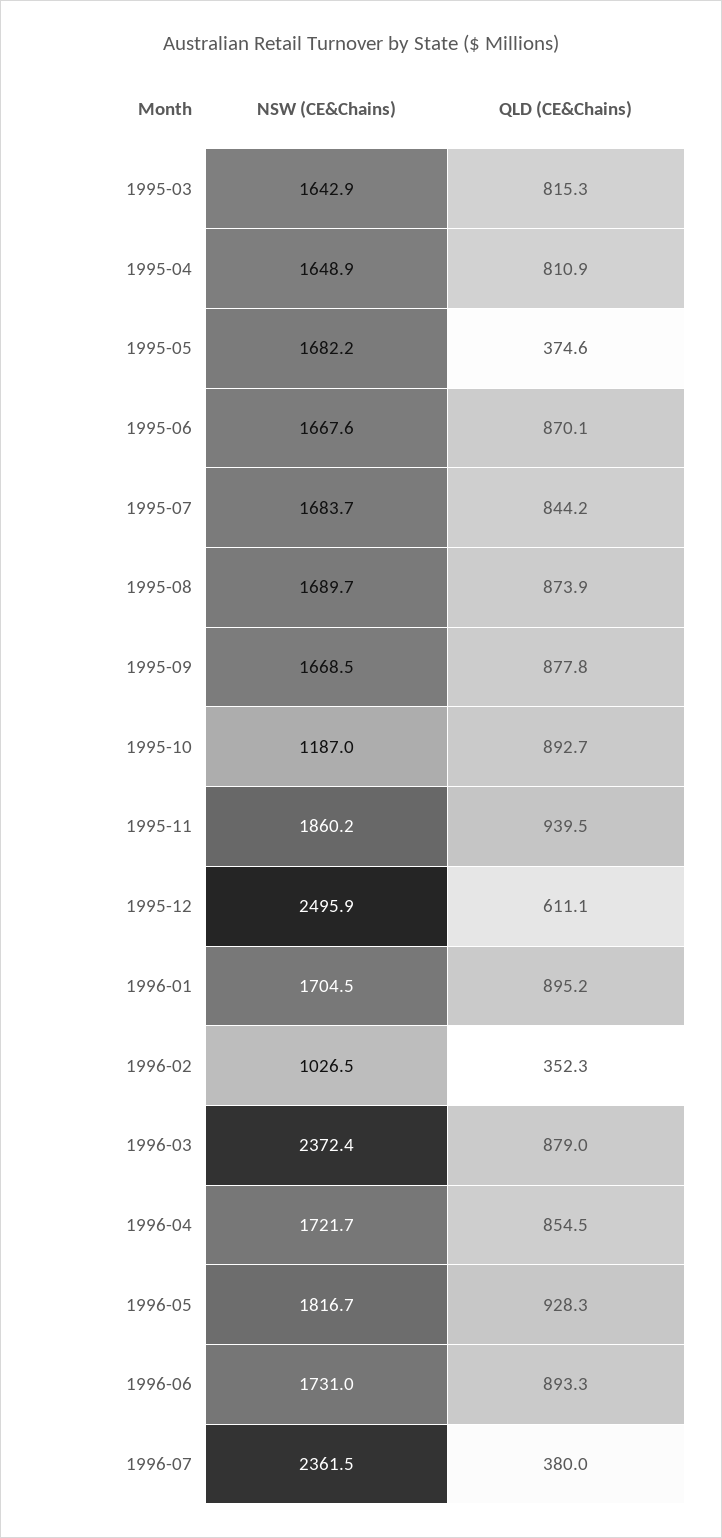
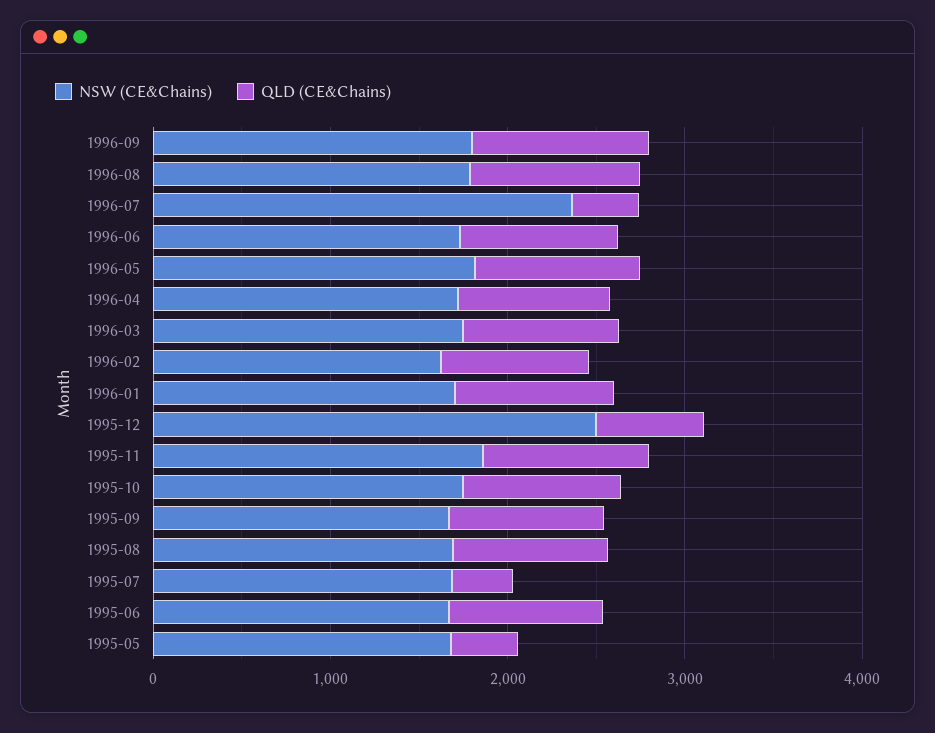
NSW (CE&Chains), 1995-03: 1642.9 -> none
QLD (CE&Chains), 1995-03: 815.3 -> none
NSW (CE&Chains), 1995-04: 1648.9 -> none
QLD (CE&Chains), 1995-04: 810.9 -> none
QLD (CE&Chains), 1995-07: 844.2 -> 400
NSW (CE&Chains), 1995-10: 1187 -> 1800
NSW (CE&Chains), 1996-02: 1026.5 -> 1600
QLD (CE&Chains), 1996-02: 352.3 -> 800
NSW (CE&Chains), 1996-03: 2372.4 -> 1800
NSW (CE&Chains), 1996-09: none -> 1800
QLD (CE&Chains), 1996-09: none -> 1000
NSW (CE&Chains), 1996-08: none -> 1800
QLD (CE&Chains), 1996-08: none -> 1000

